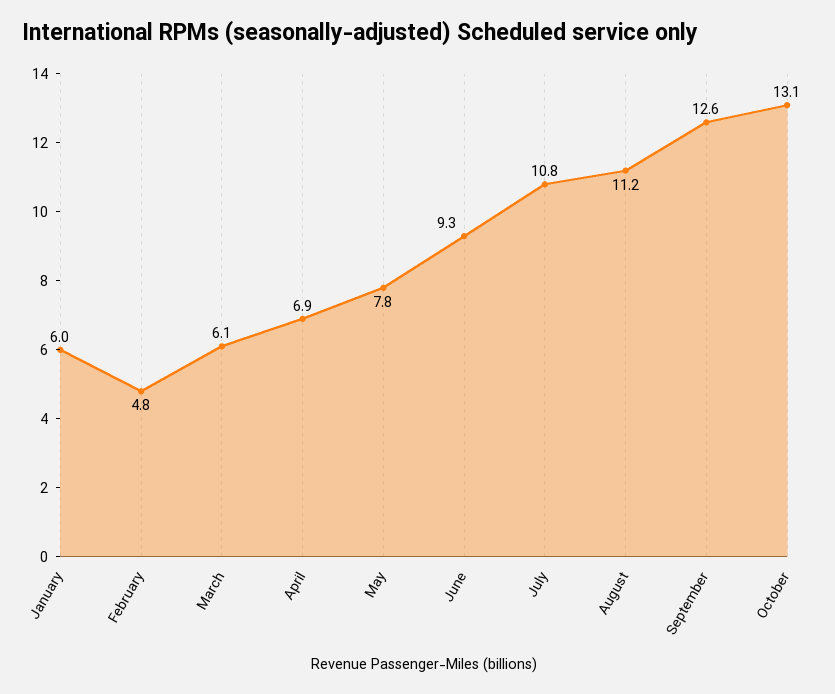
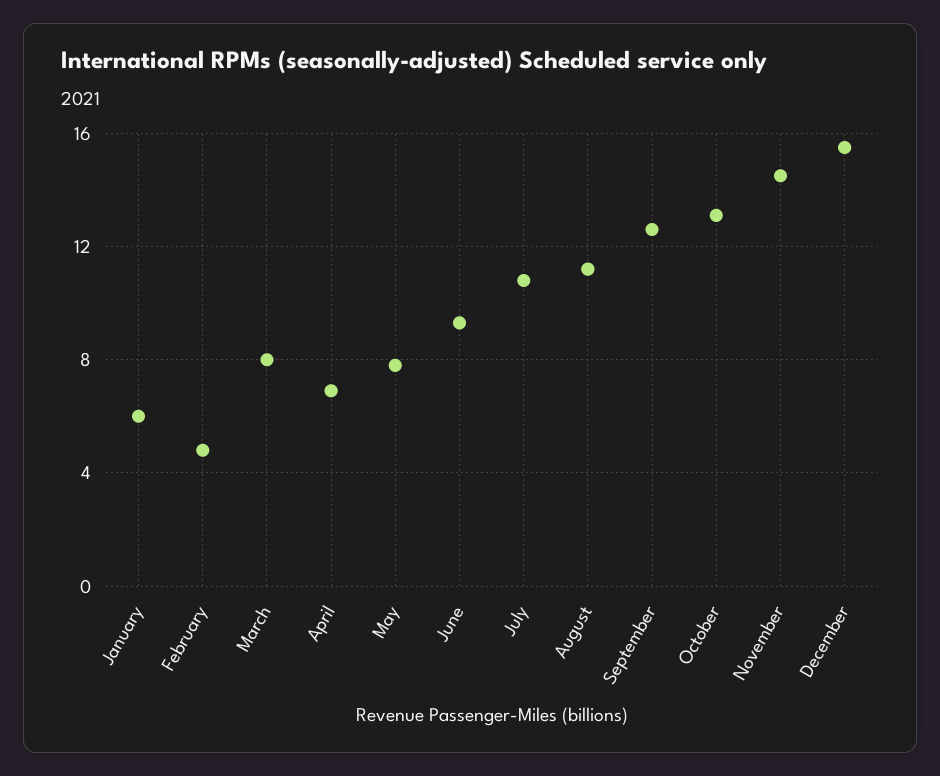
March: 6.1 -> 8
November: none -> 14.5
December: none -> 15.5

